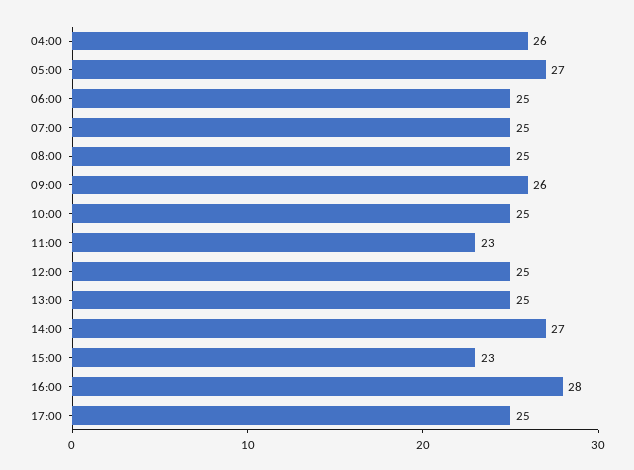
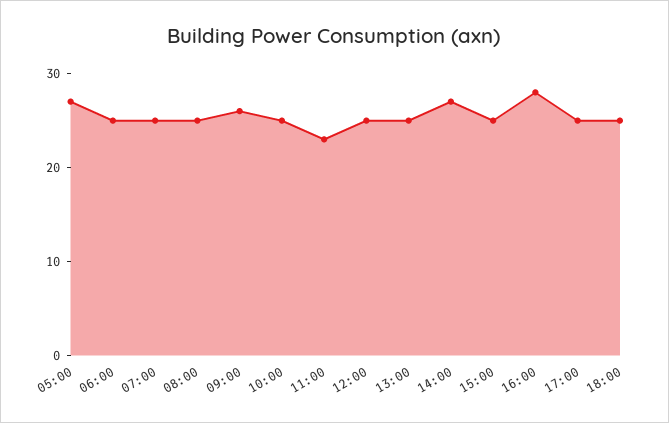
04:00: 26 -> none
15:00: 23 -> 25
18:00: none -> 25

